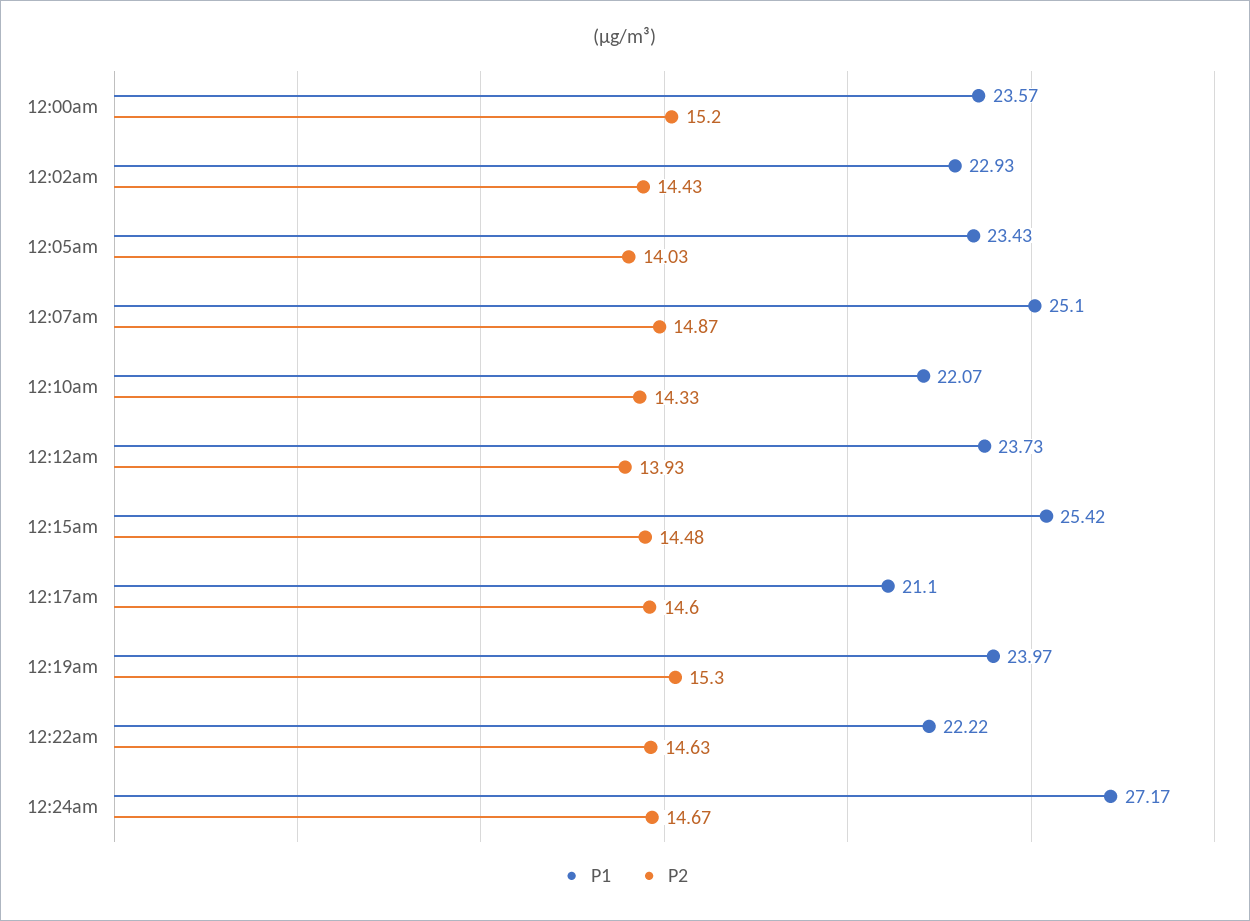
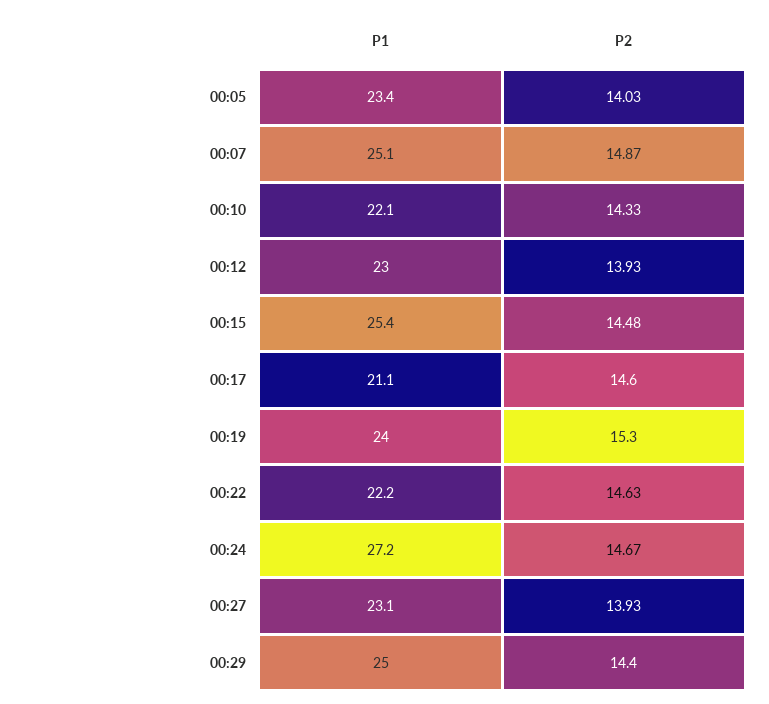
P1, 12:00am: 23.57 -> none
P2, 12:00am: 15.2 -> none
P1, 12:02am: 22.93 -> none
P2, 12:02am: 14.43 -> none
P1, 12:12am: 23.73 -> 23
P1, 00:27: none -> 23.1
P2, 00:27: none -> 13.93
P1, 00:29: none -> 25
P2, 00:29: none -> 14.4

